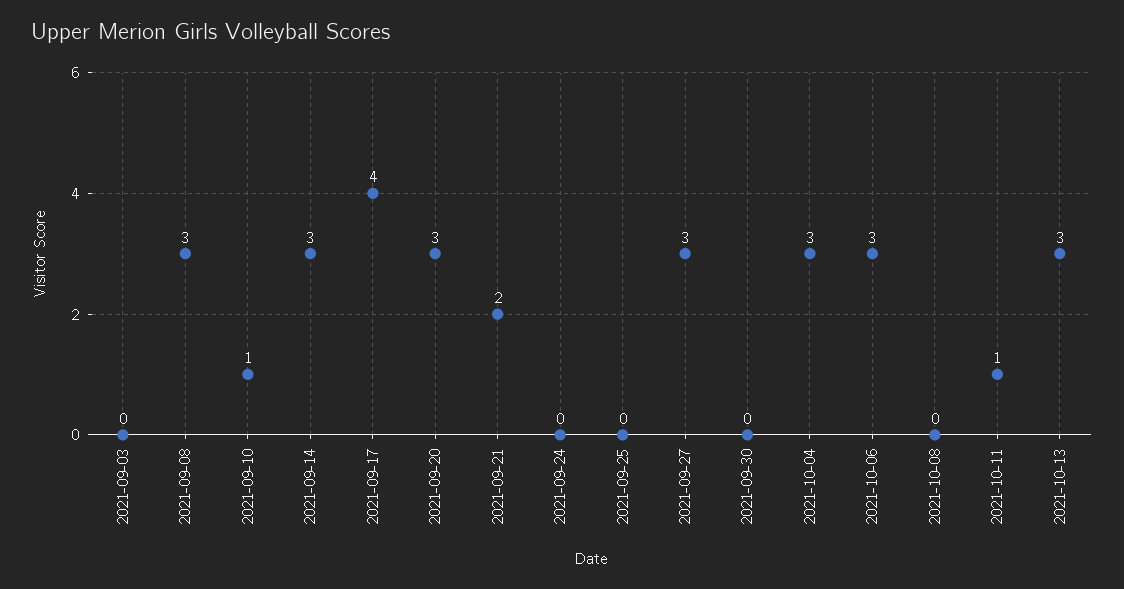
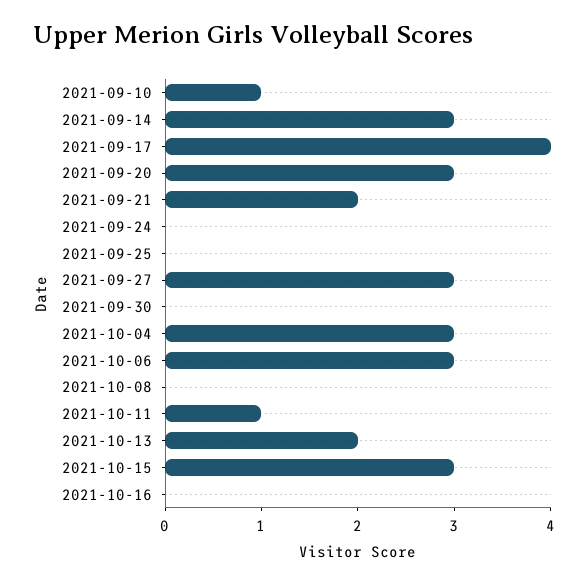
2021-09-03: 0 -> none
2021-09-08: 3 -> none
2021-10-13: 3 -> 2
2021-10-15: none -> 3
2021-10-16: none -> 0

